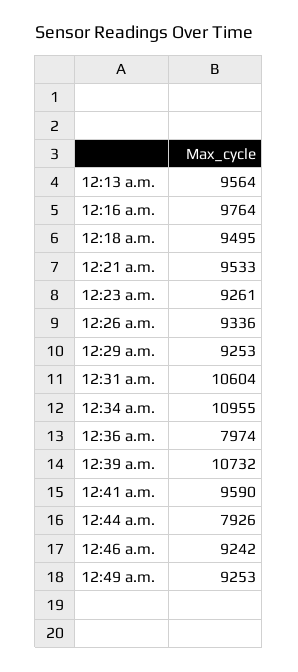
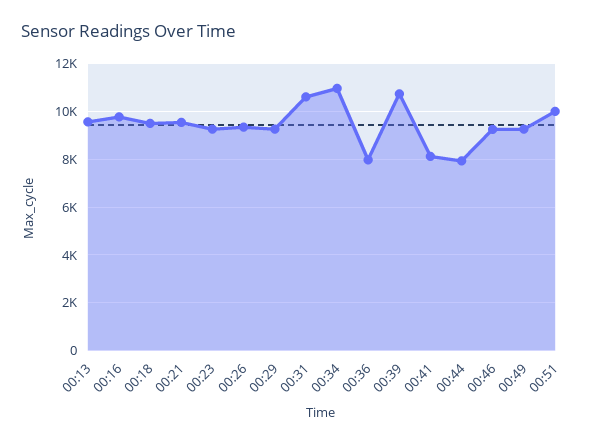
12:41 a.m.: 9590 -> 8000
00:51: none -> 10000

